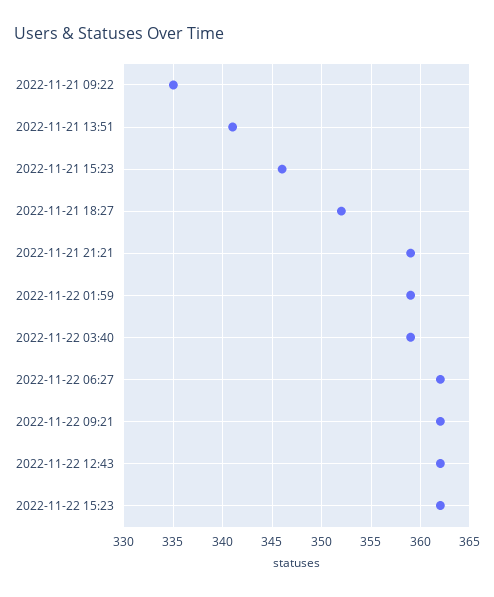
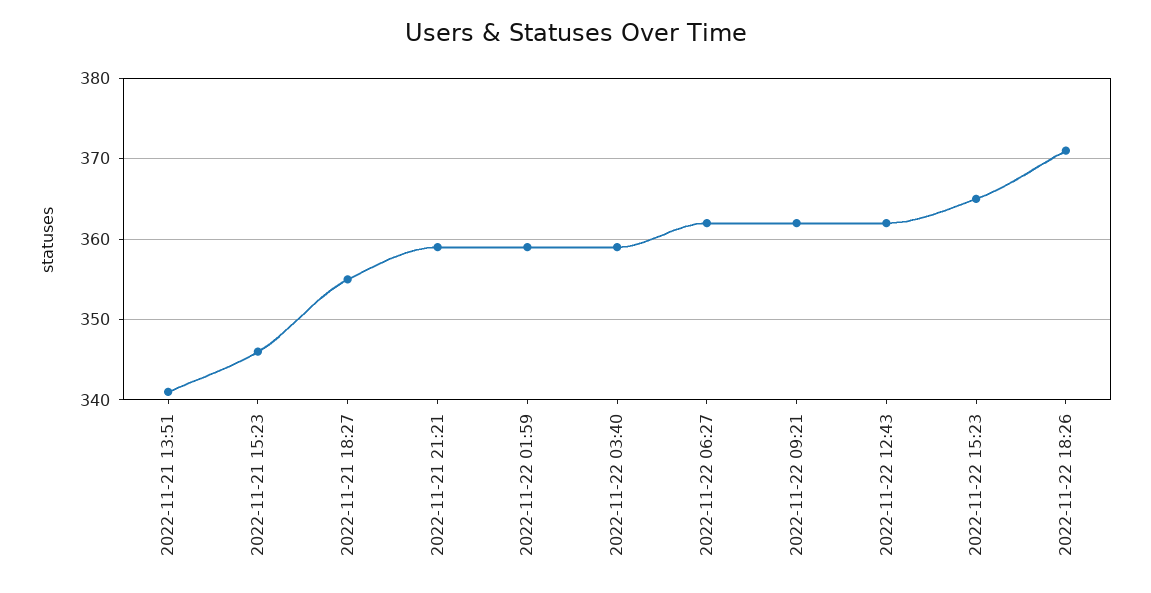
2022-11-21 09:22: 335 -> none
2022-11-21 18:27: 352 -> 355
2022-11-22 15:23: 362 -> 365
2022-11-22 18:26: none -> 371

